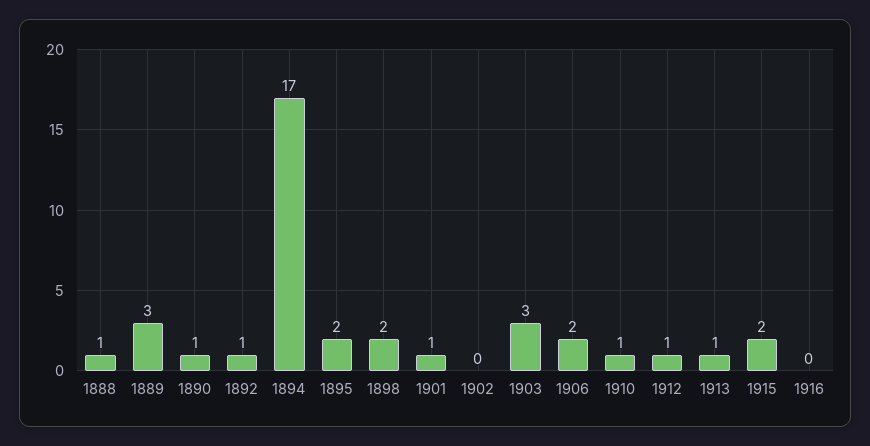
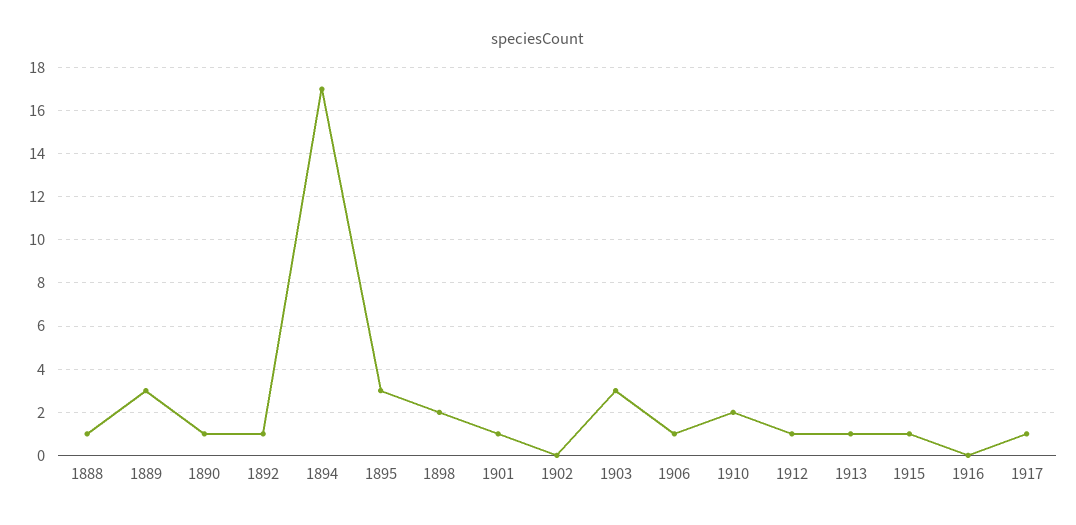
1895: 2 -> 3
1906: 2 -> 1
1910: 1 -> 2
1915: 2 -> 1
1917: none -> 1

